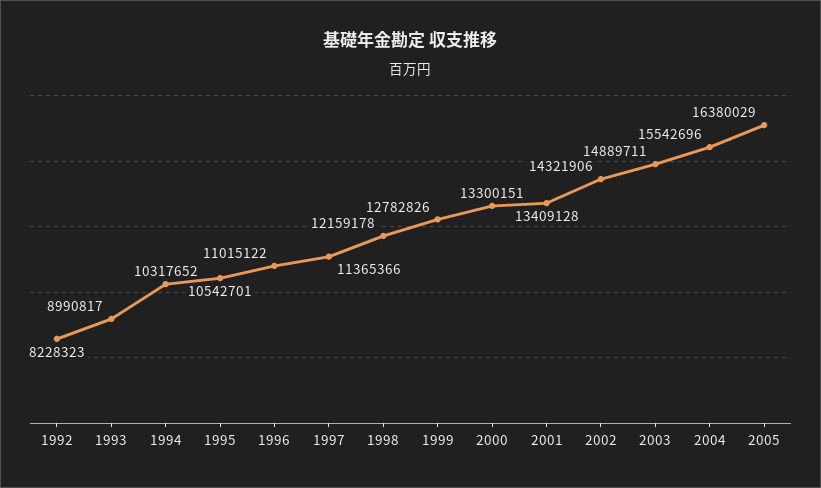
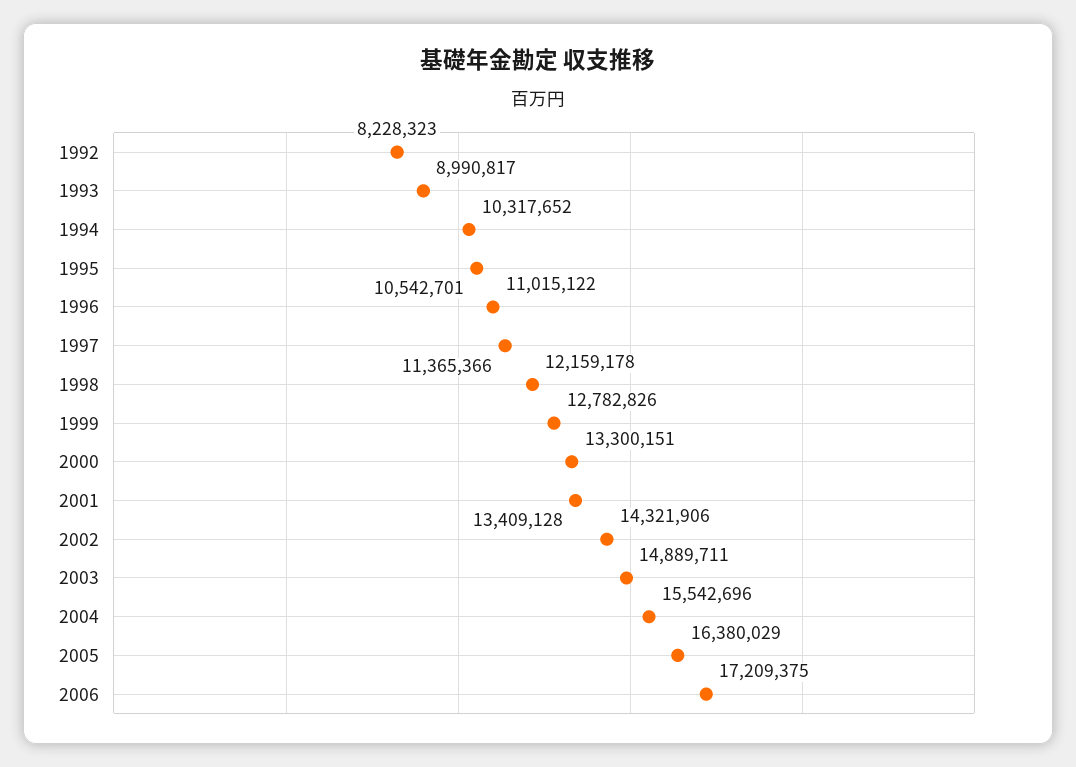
2006: none -> 17209375

